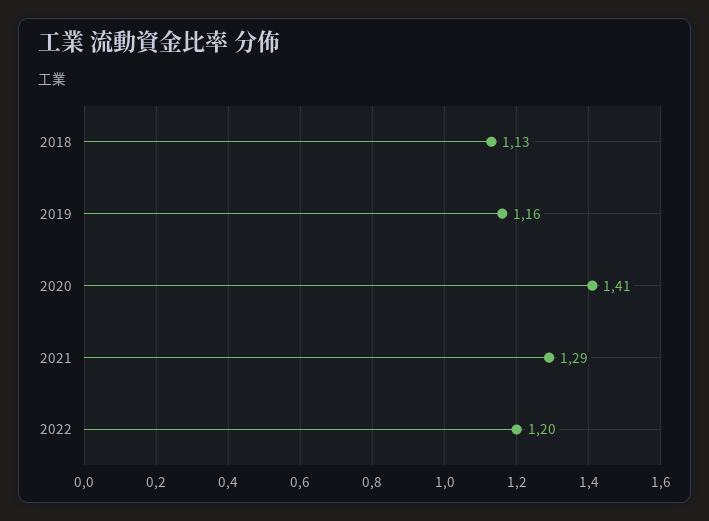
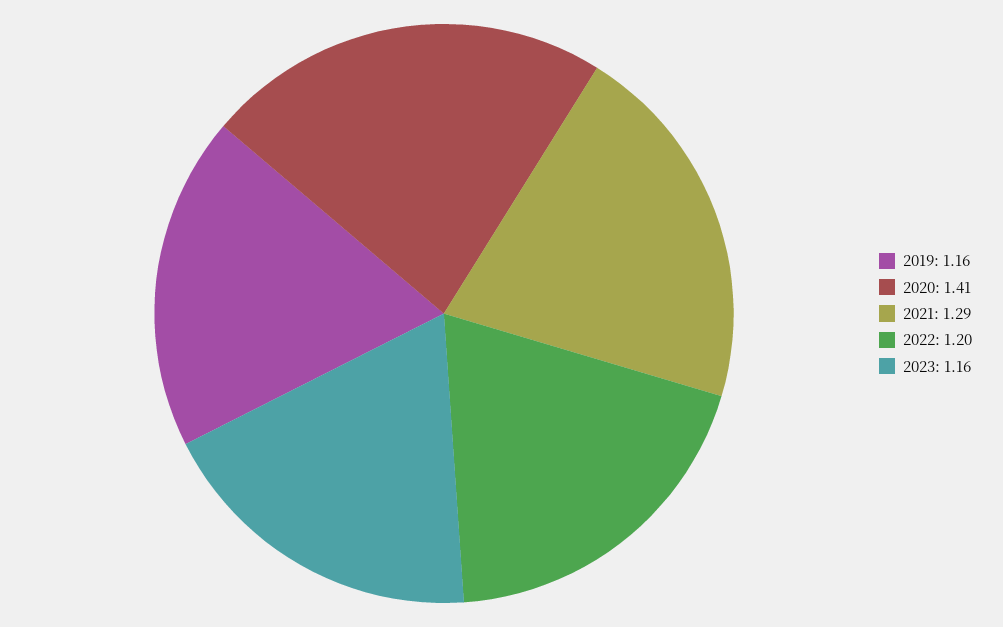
2018: 1.13 -> none
2023: none -> 1.16

